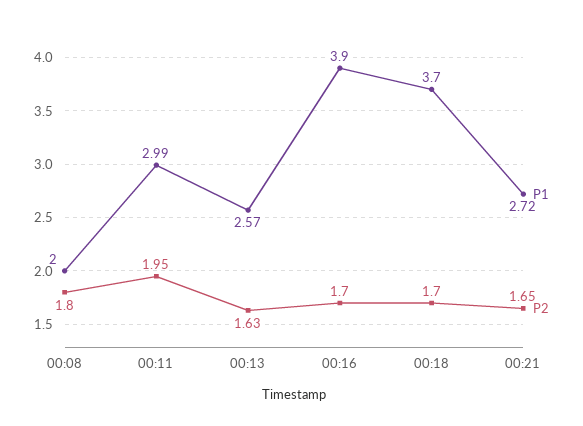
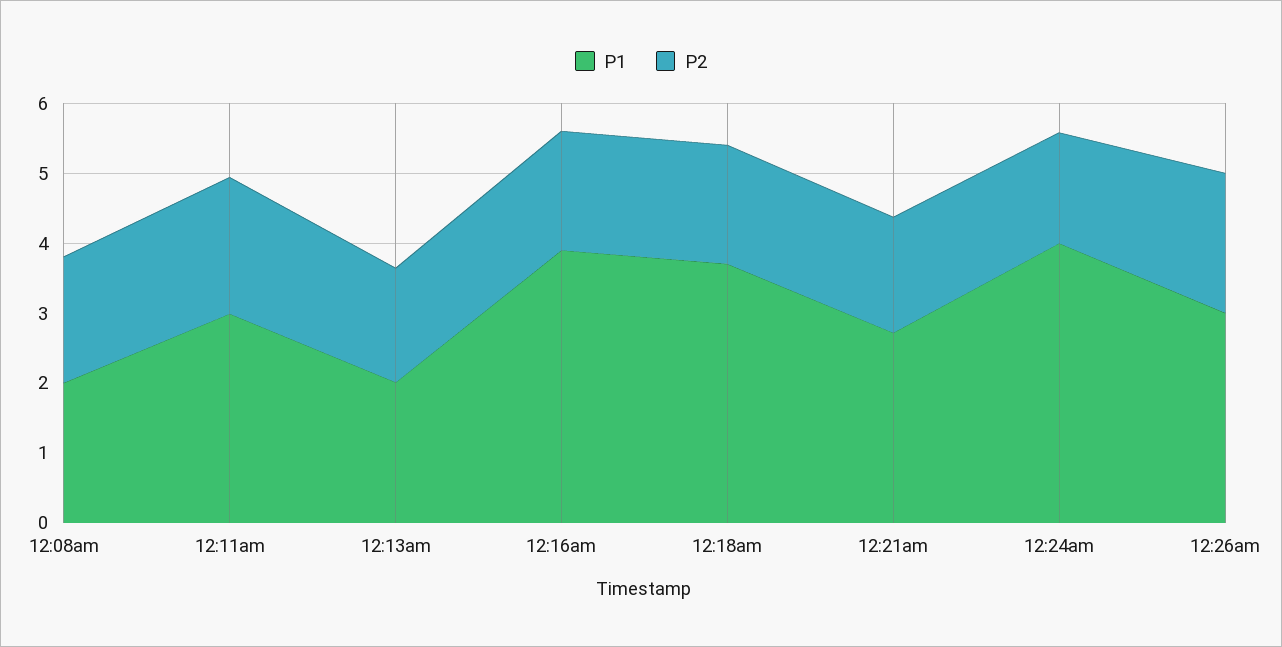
P1, 00:13: 2.57 -> 2
P1, 12:24am: none -> 4
P2, 12:24am: none -> 1.6
P1, 12:26am: none -> 3
P2, 12:26am: none -> 2

